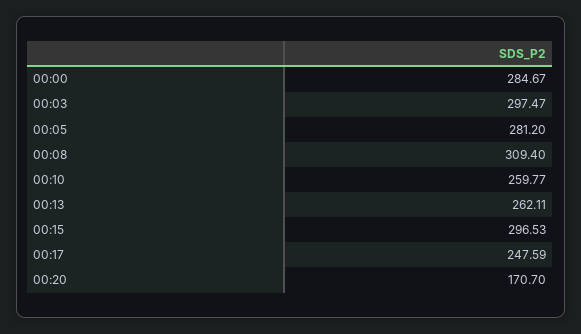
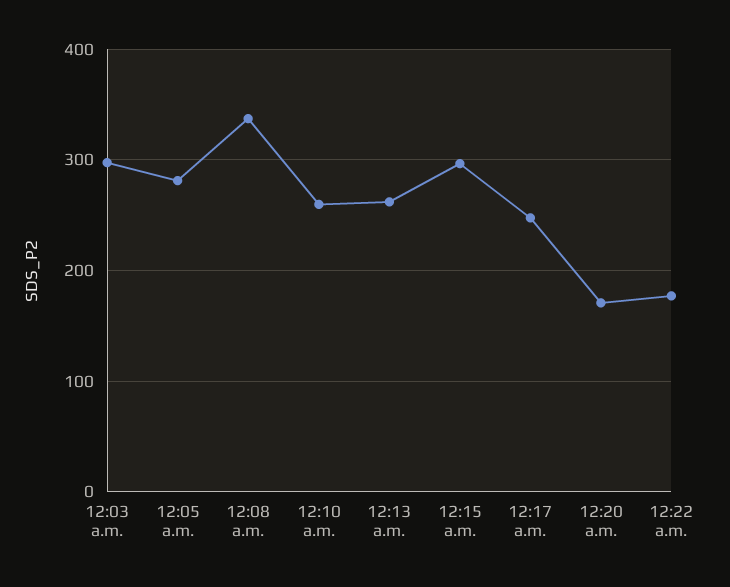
00:00: 284.67 -> none
00:08: 309.4 -> 340
12:22 a.m.: none -> 180

